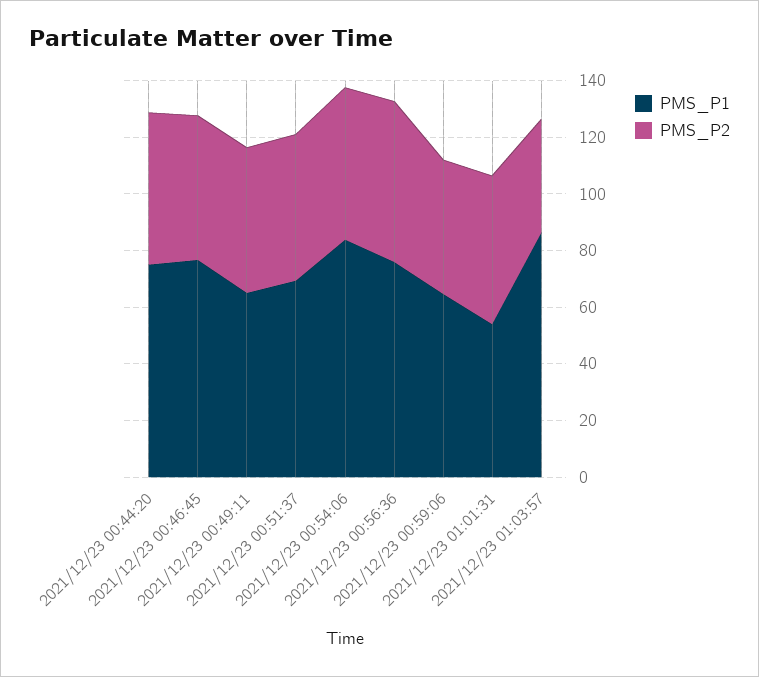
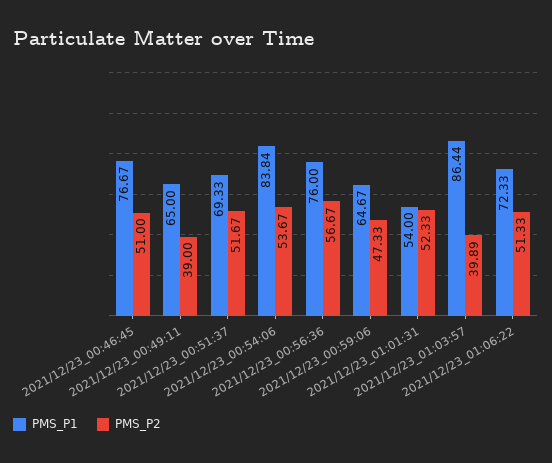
PMS_P1, 2021/12/23 00:44:20: 75 -> none
PMS_P2, 2021/12/23 00:44:20: 55 -> none
PMS_P2, 2021/12/23 00:49:11: 50 -> 39
PMS_P1, 2021/12/23_01:06:22: none -> 72.33
PMS_P2, 2021/12/23_01:06:22: none -> 51.33

